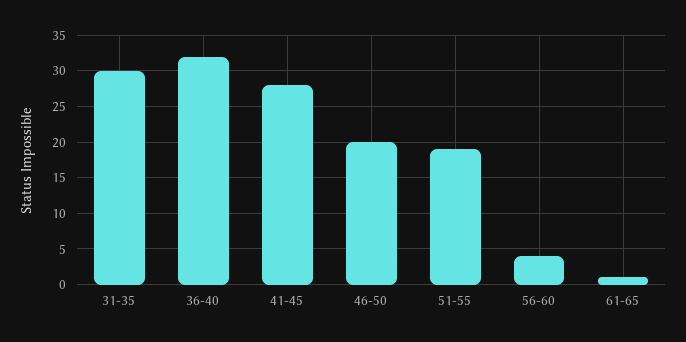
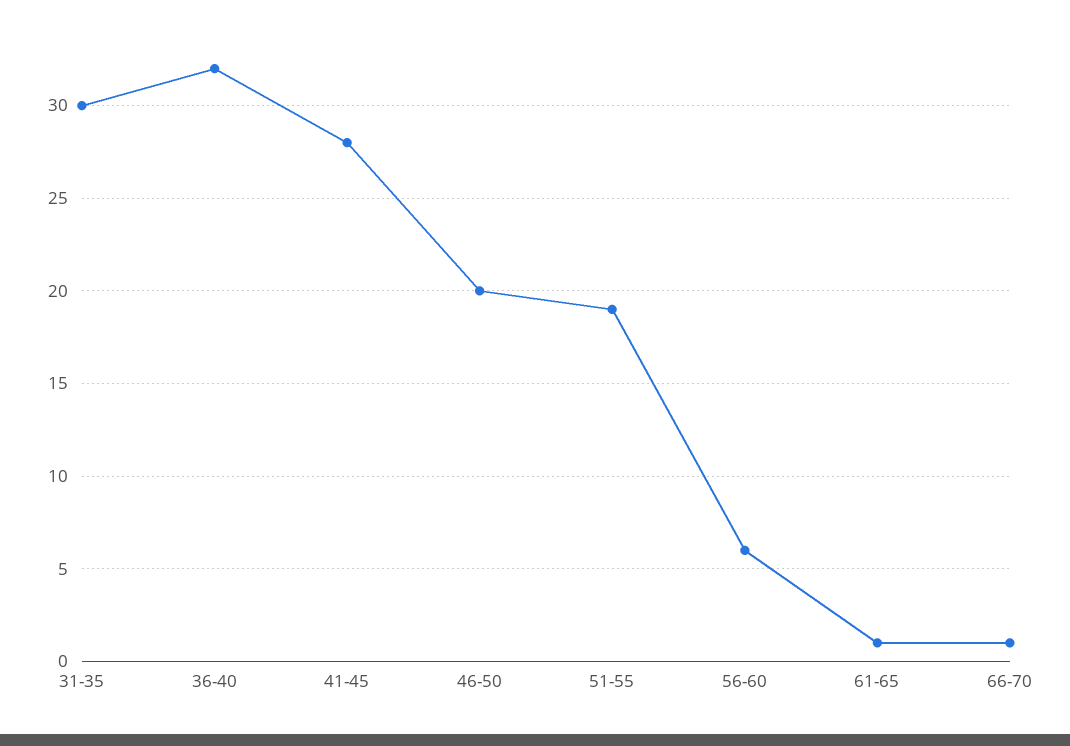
56-60: 4 -> 6
66-70: none -> 1

